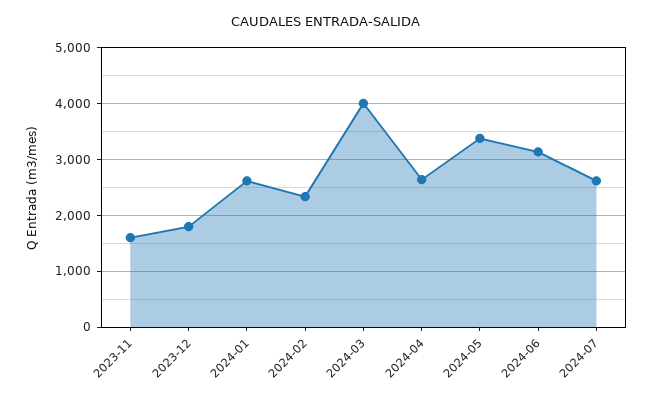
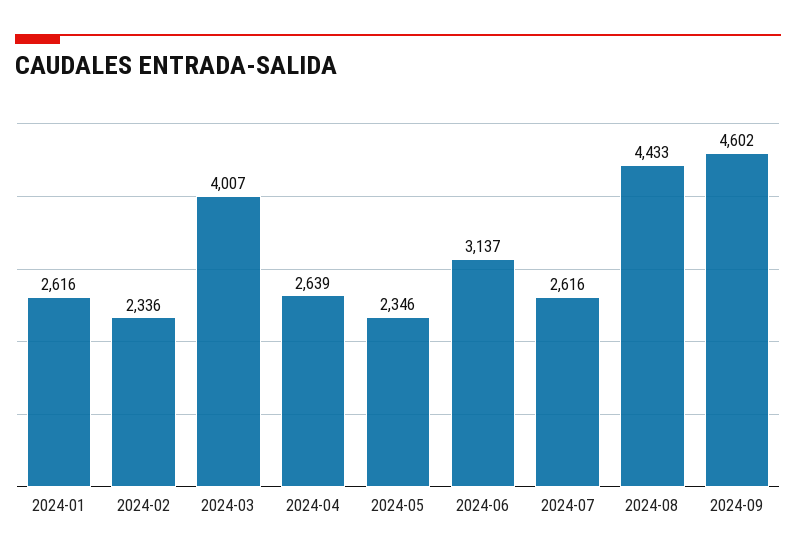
2023-11: 1600 -> none
2023-12: 1800 -> none
2024-05: 3400 -> 2346
2024-08: none -> 4433
2024-09: none -> 4602

